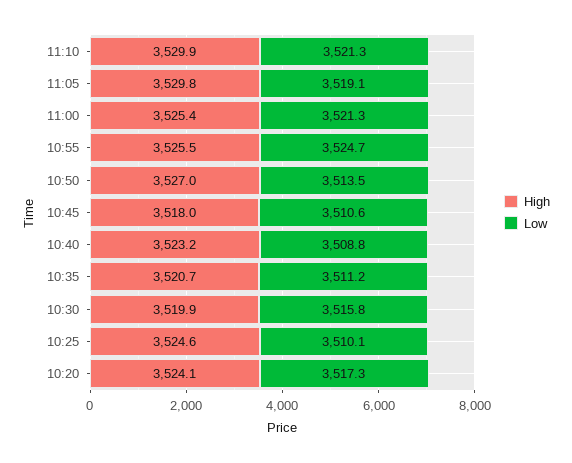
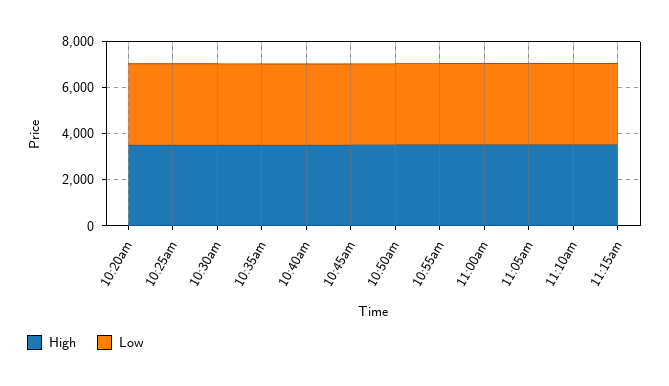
High, 11:15am: none -> 3500
Low, 11:15am: none -> 3500

